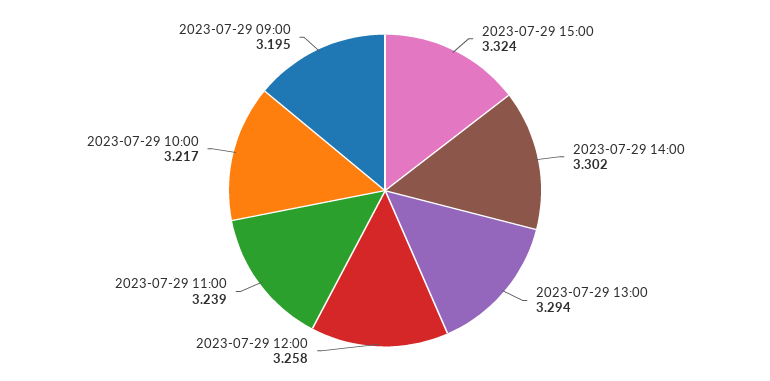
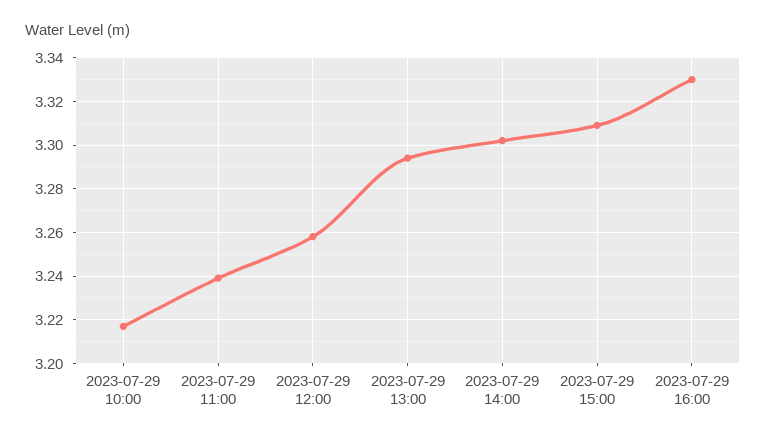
2023-07-29 15:00: 3.324 -> 3.31
2023-07-29 09:00: 3.195 -> none
2023-07-29 16:00: none -> 3.33

